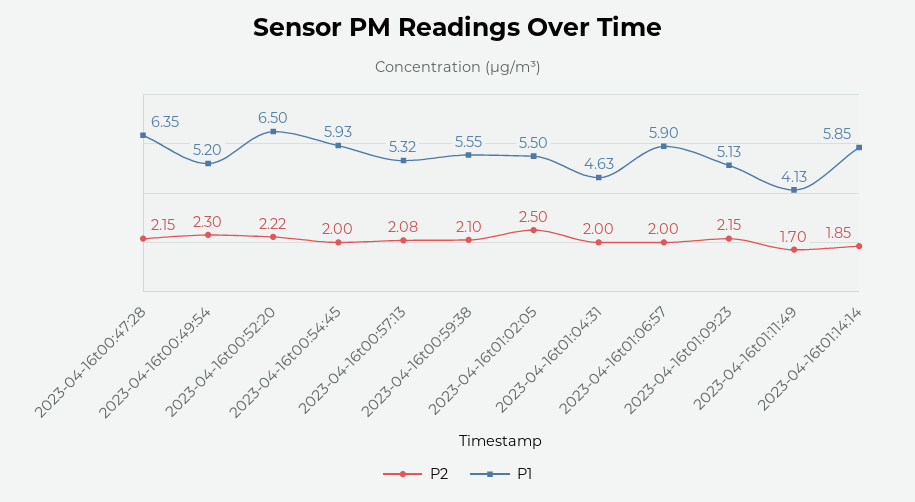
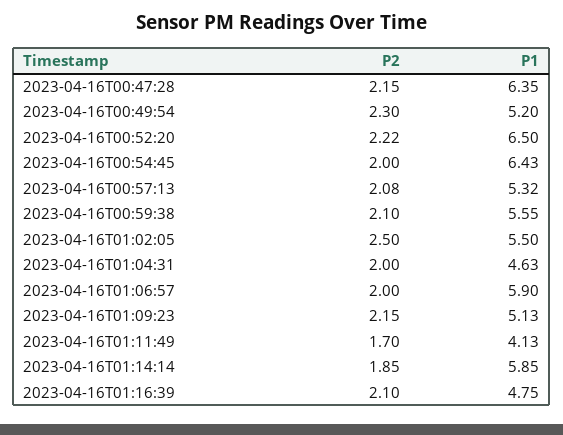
P1, 2023-04-16t00:54:45: 5.93 -> 6.43
P2, 2023-04-16T01:16:39: none -> 2.1
P1, 2023-04-16T01:16:39: none -> 4.75

